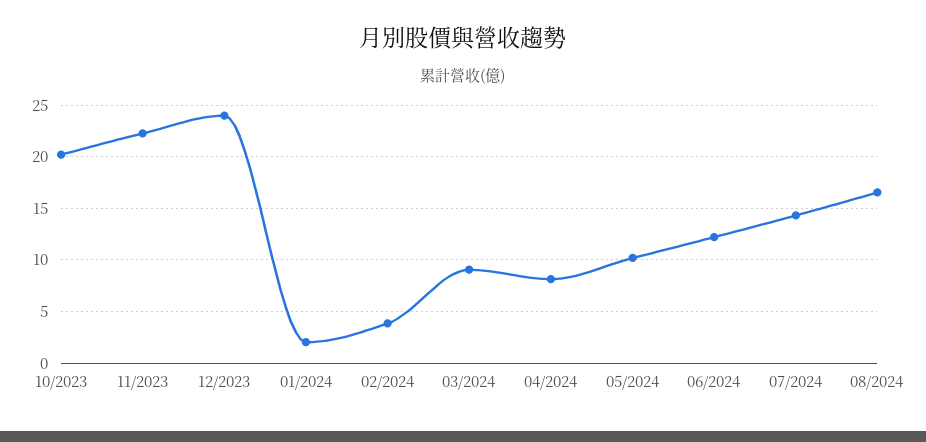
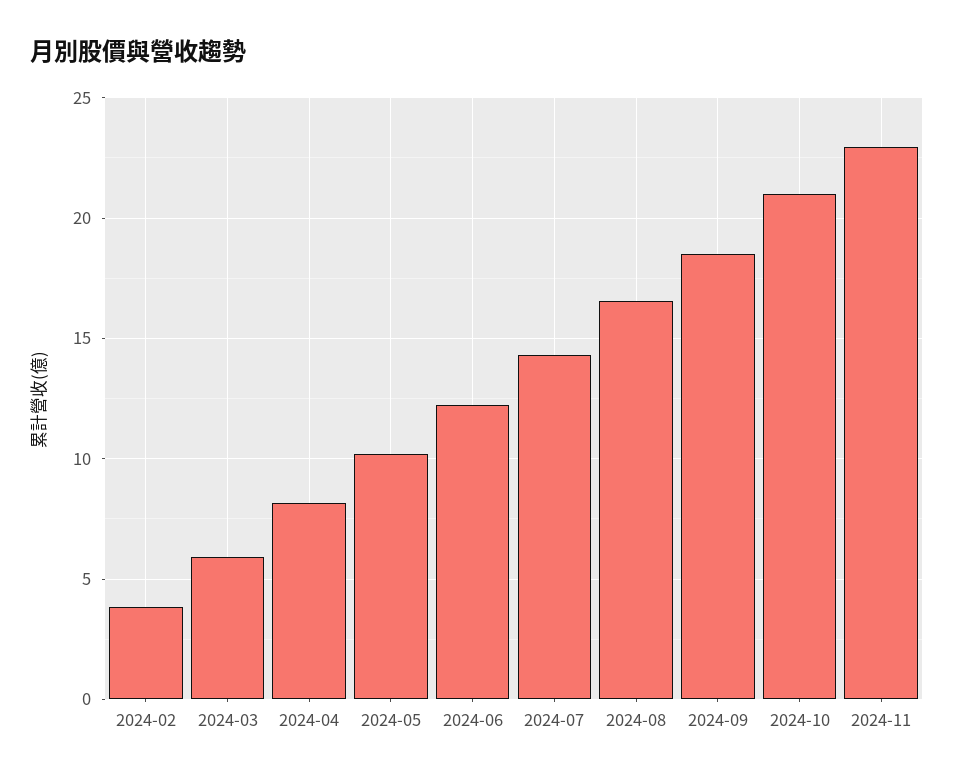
10/2023: 20 -> none
11/2023: 22 -> none
12/2023: 24 -> none
01/2024: 2 -> none
03/2024: 9 -> 6
2024-09: none -> 18.5
2024-10: none -> 21
2024-11: none -> 23

